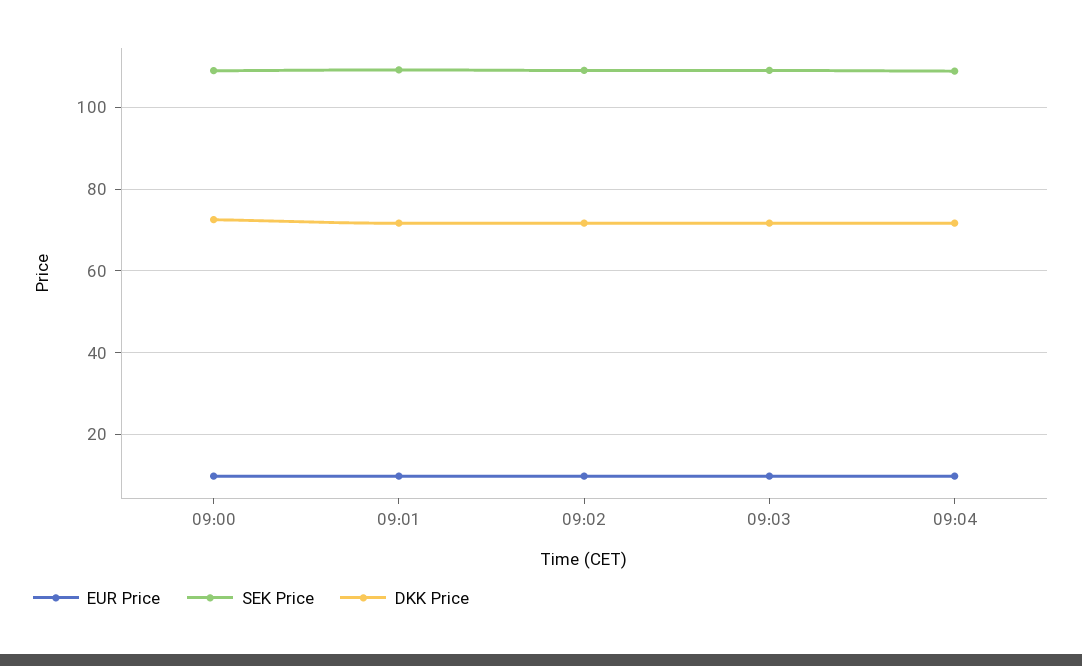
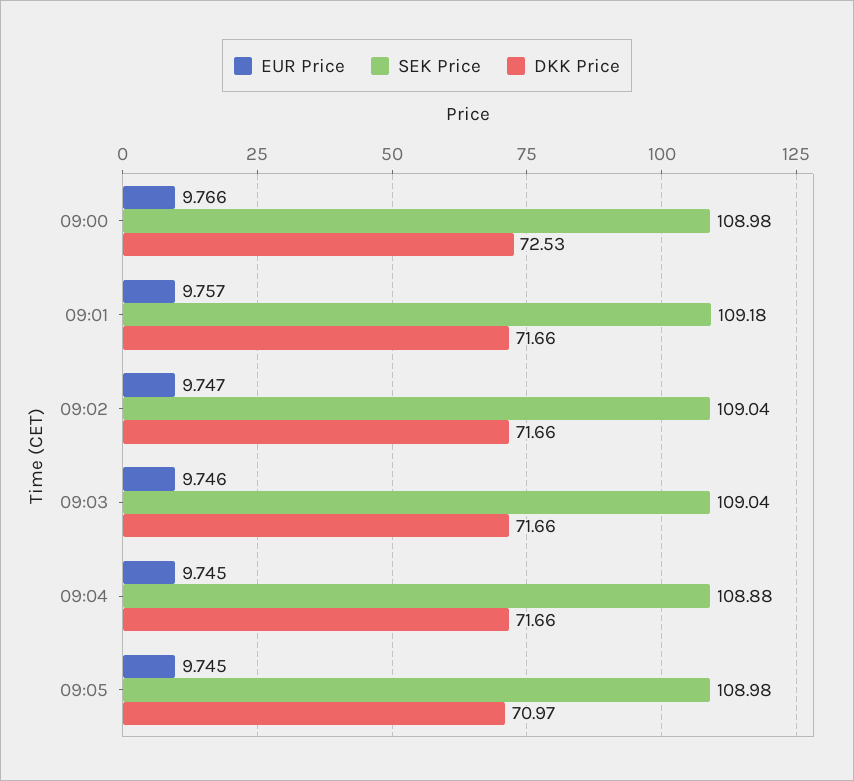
EUR Price, 09:05: none -> 9.745
SEK Price, 09:05: none -> 108.98
DKK Price, 09:05: none -> 70.97

